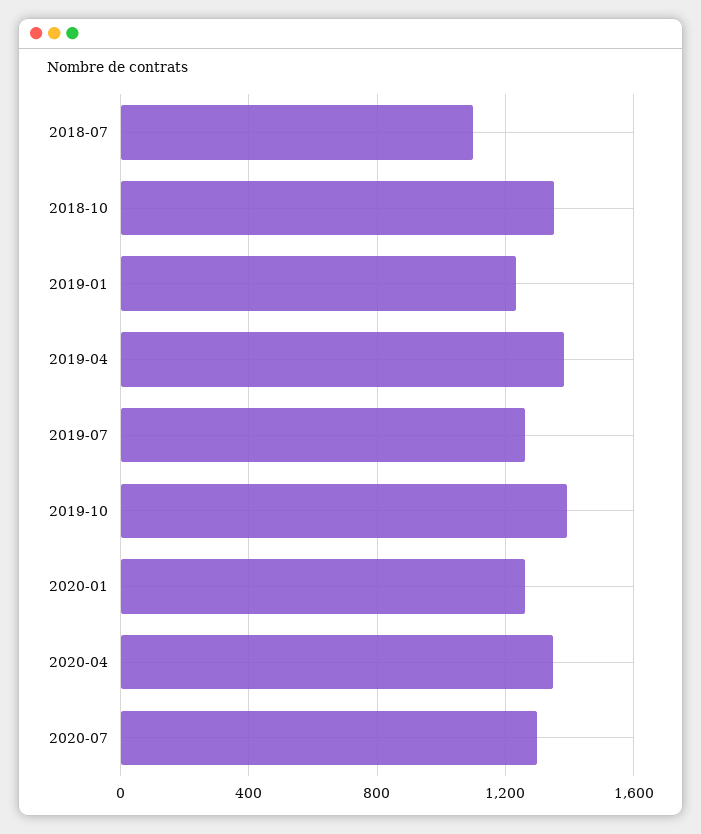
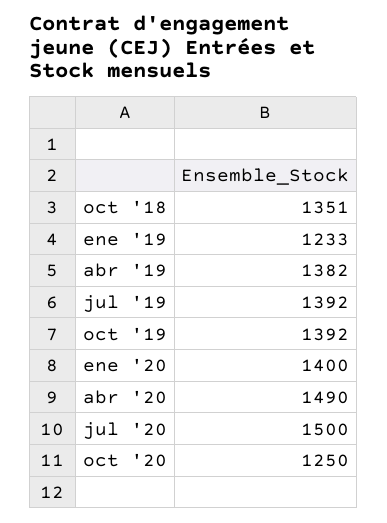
2018-07: 1100 -> none
2019-07: 1250 -> 1392
2020-01: 1250 -> 1400
2020-04: 1350 -> 1490
2020-07: 1300 -> 1500
oct '20: none -> 1250

